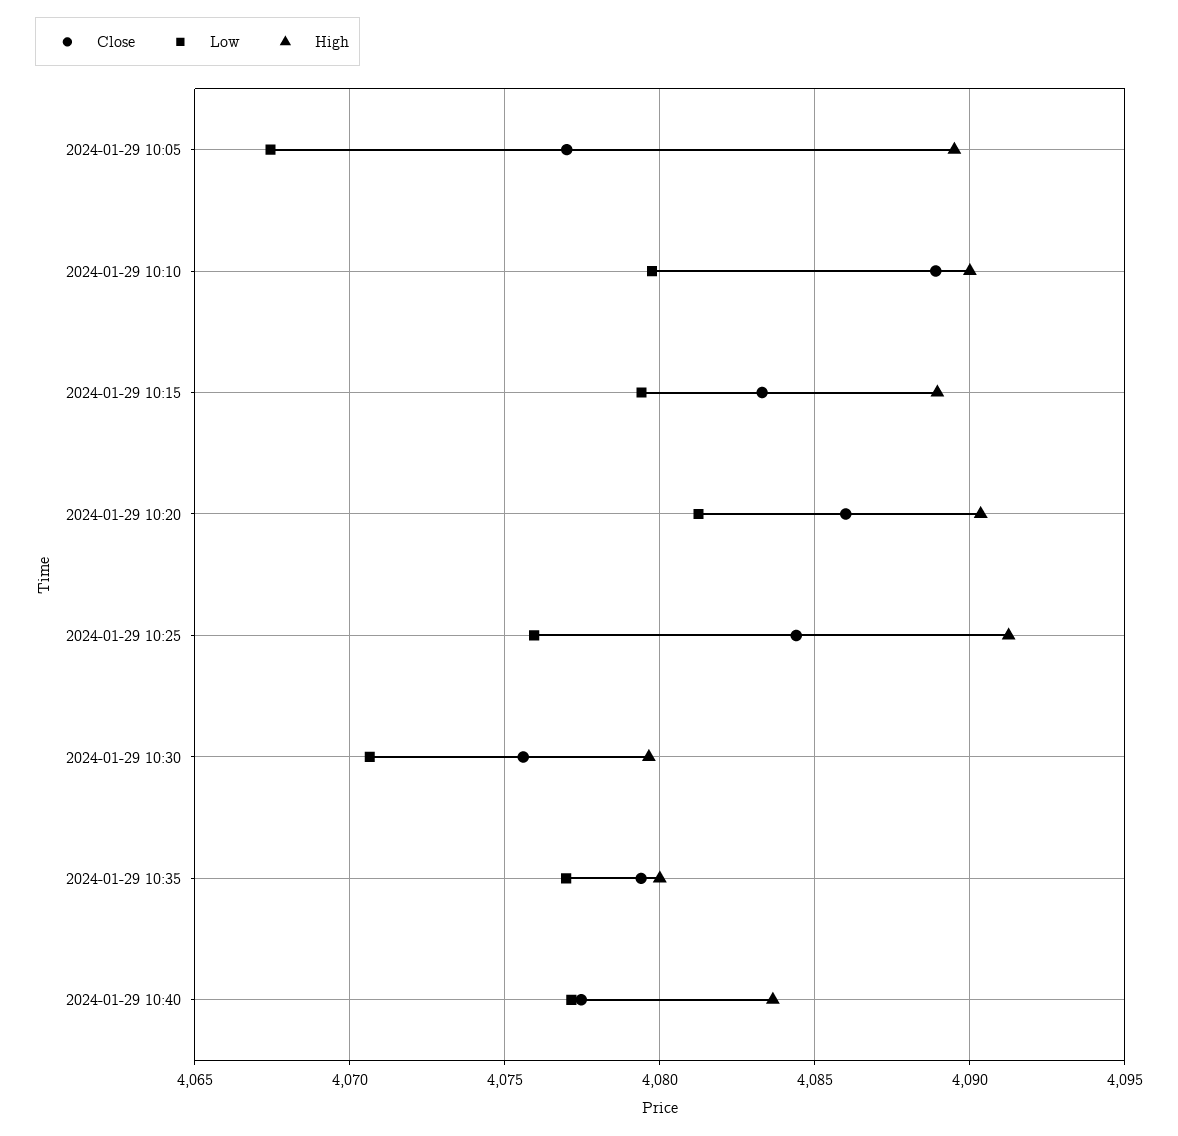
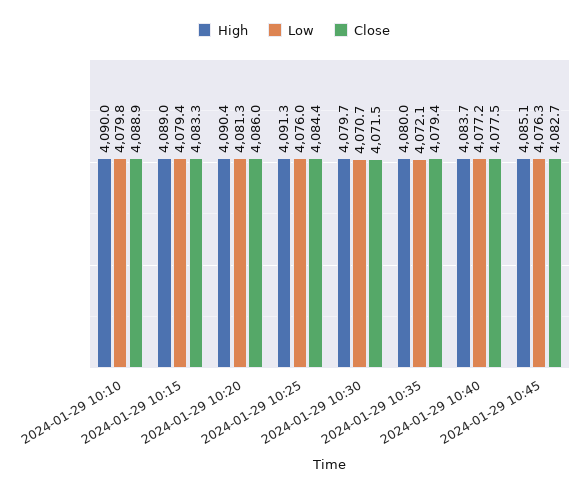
Close, 2024-01-29 10:05: 4077 -> none
Low, 2024-01-29 10:05: 4067.5 -> none
High, 2024-01-29 10:05: 4089.5 -> none
Close, 2024-01-29 10:30: 4075.5 -> 4071.5
Low, 2024-01-29 10:35: 4077 -> 4072.1
High, 2024-01-29 10:45: none -> 4085.1
Low, 2024-01-29 10:45: none -> 4076.3
Close, 2024-01-29 10:45: none -> 4082.7

